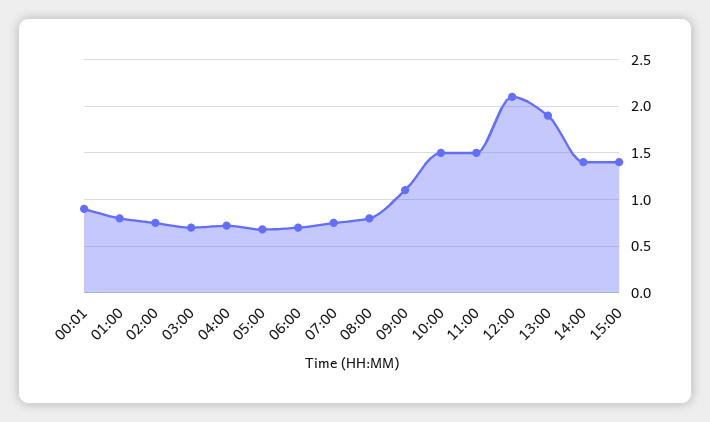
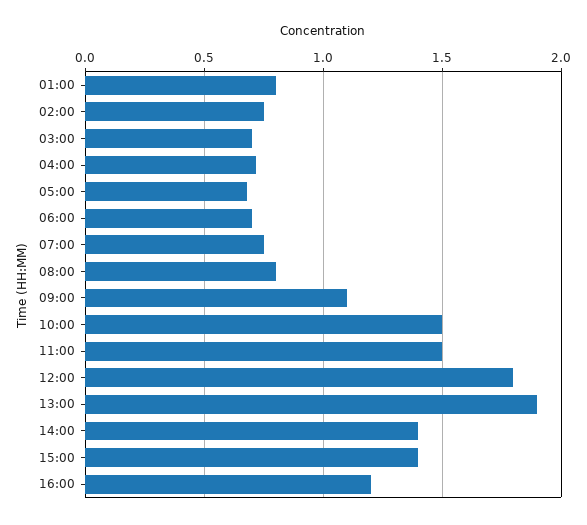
00:01: 0.9 -> none
12:00: 2.1 -> 1.8
16:00: none -> 1.2

